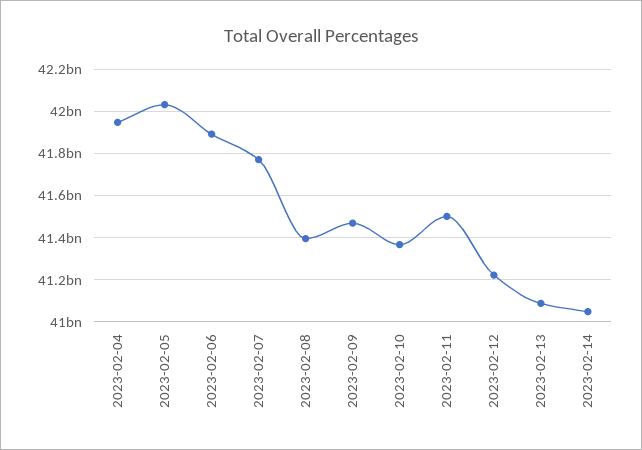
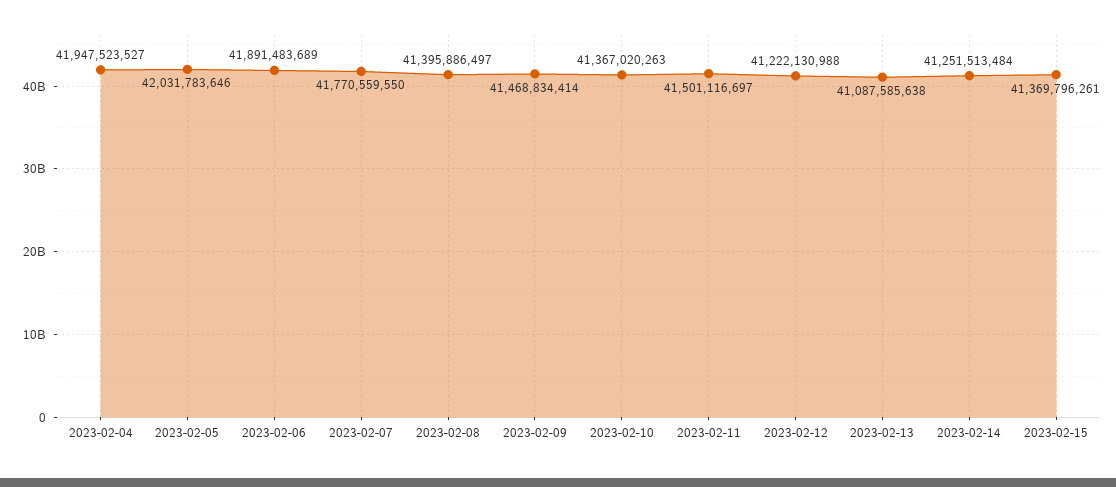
2023-02-14: 41050000000 -> 41251513484
2023-02-15: none -> 41369796261

